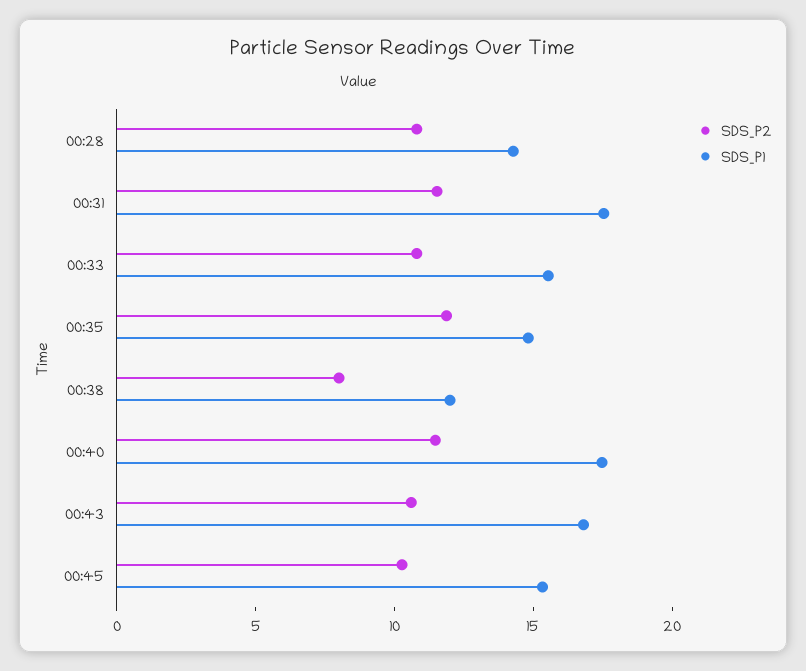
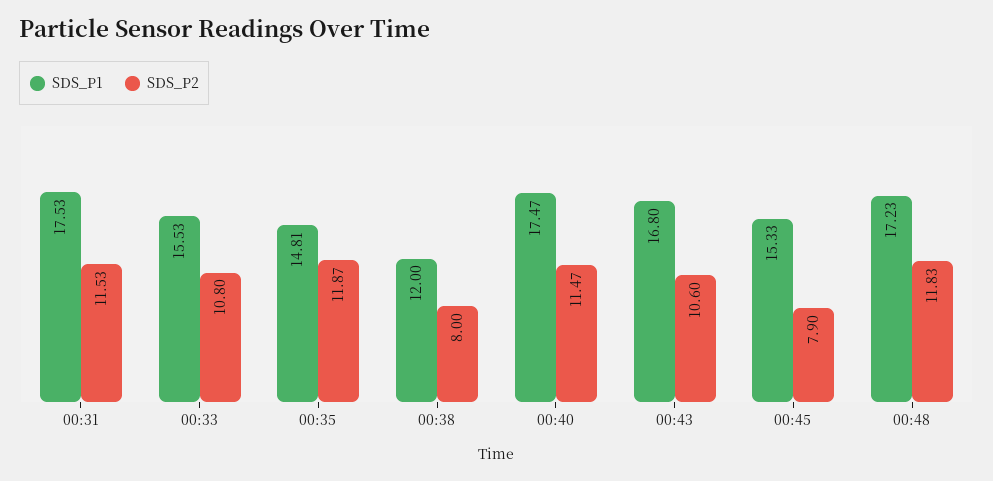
SDS_P2, 00:28: 11 -> none
SDS_P1, 00:28: 14 -> none
SDS_P2, 00:45: 10 -> 7.9
SDS_P1, 00:48: none -> 17.23
SDS_P2, 00:48: none -> 11.83

